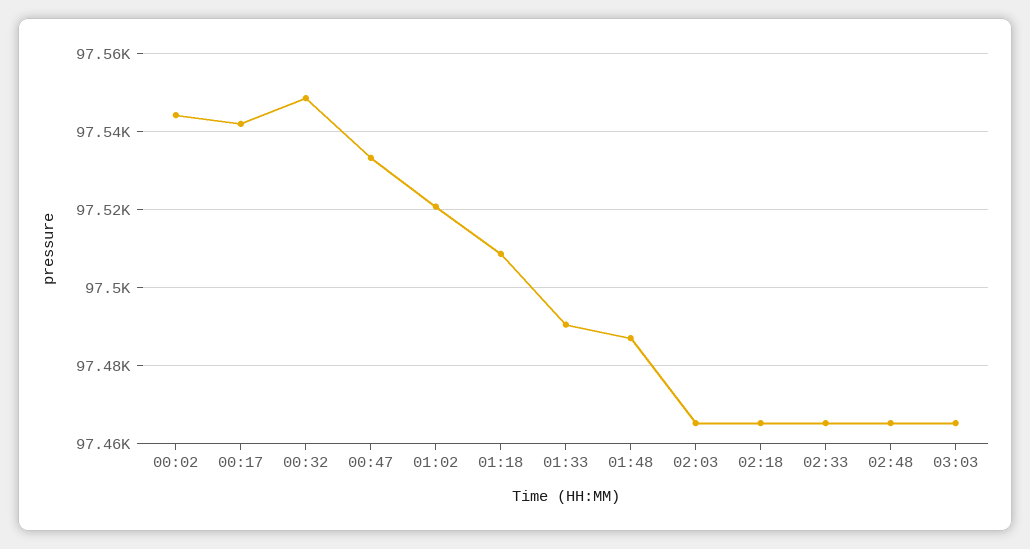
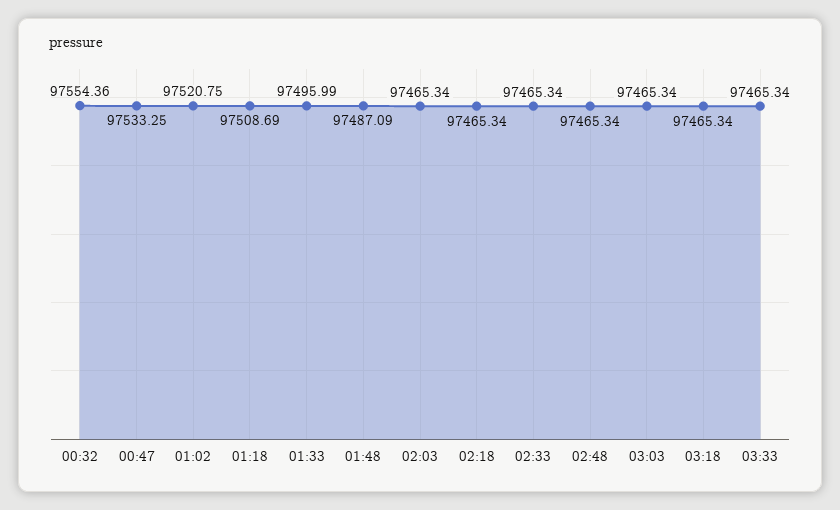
00:02: 97544 -> none
00:17: 97542 -> none
00:32: 97548 -> 97554.36
01:33: 97490 -> 97495.99
03:18: none -> 97465.34
03:33: none -> 97465.34

